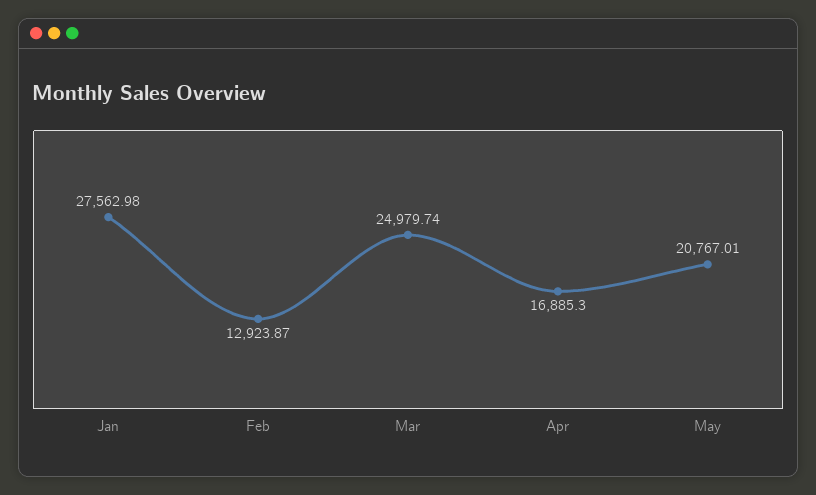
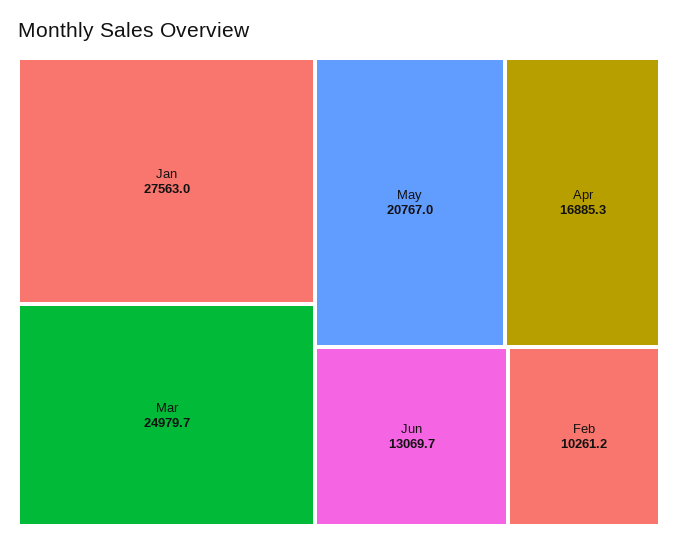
Feb: 12923.87 -> 10261.2
Jun: none -> 13069.7

